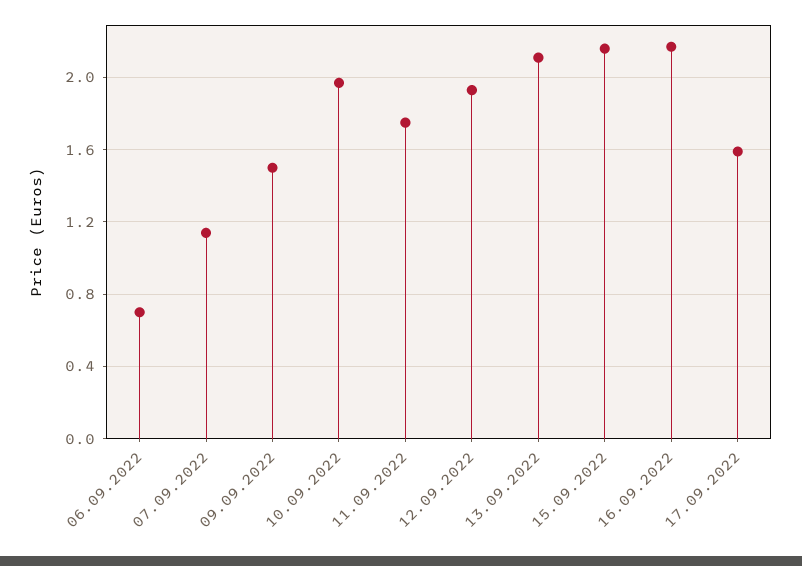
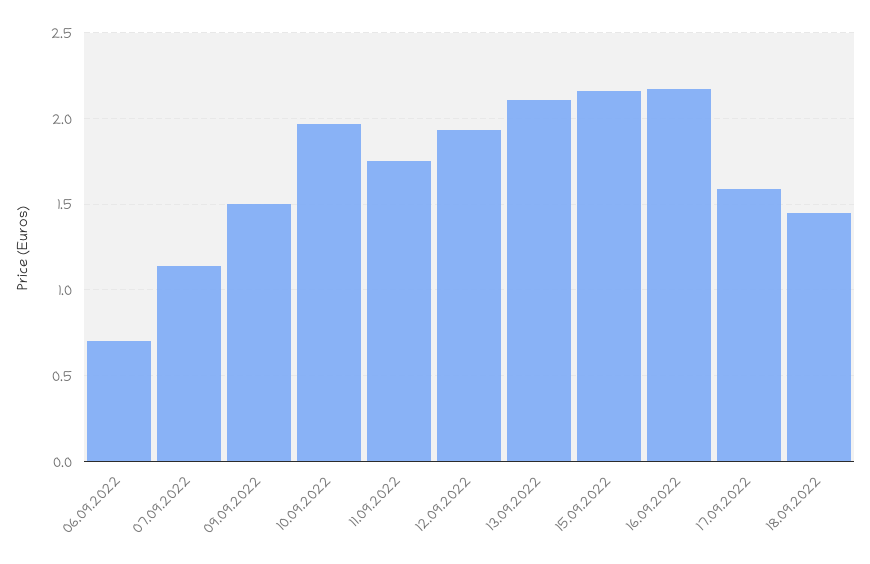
18.09.2022: none -> 1.45

